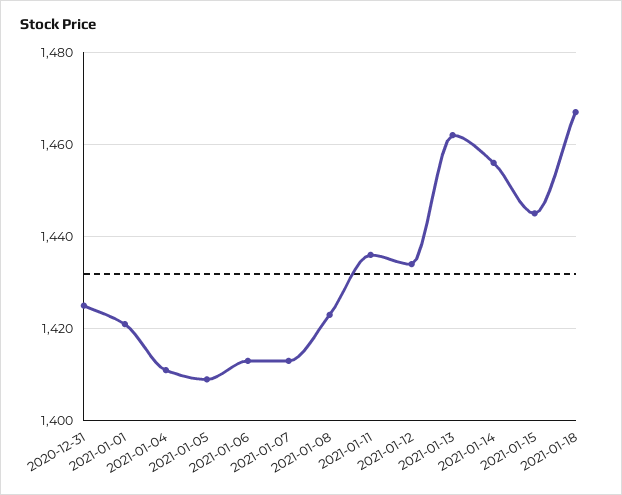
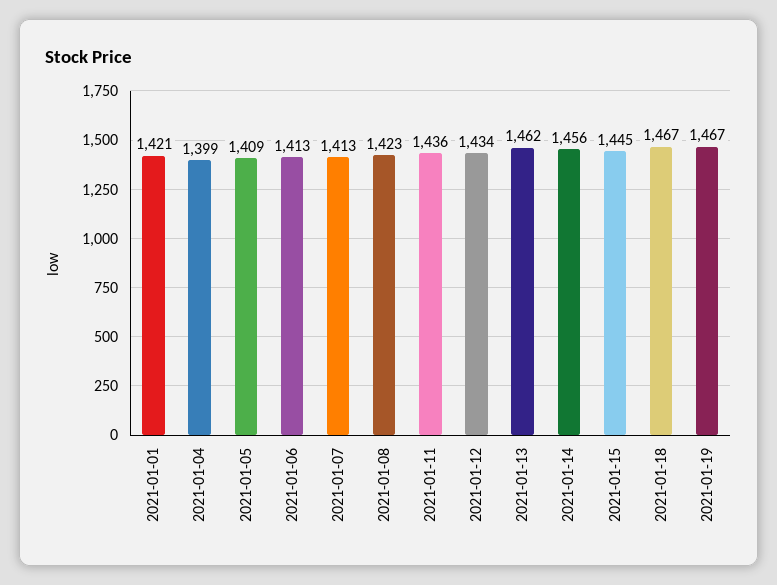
2020-12-31: 1425 -> none
2021-01-04: 1410 -> 1399
2021-01-19: none -> 1467

